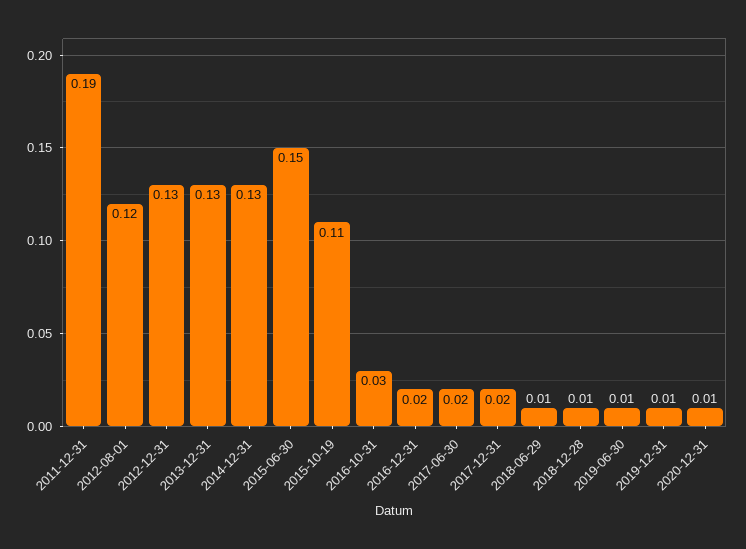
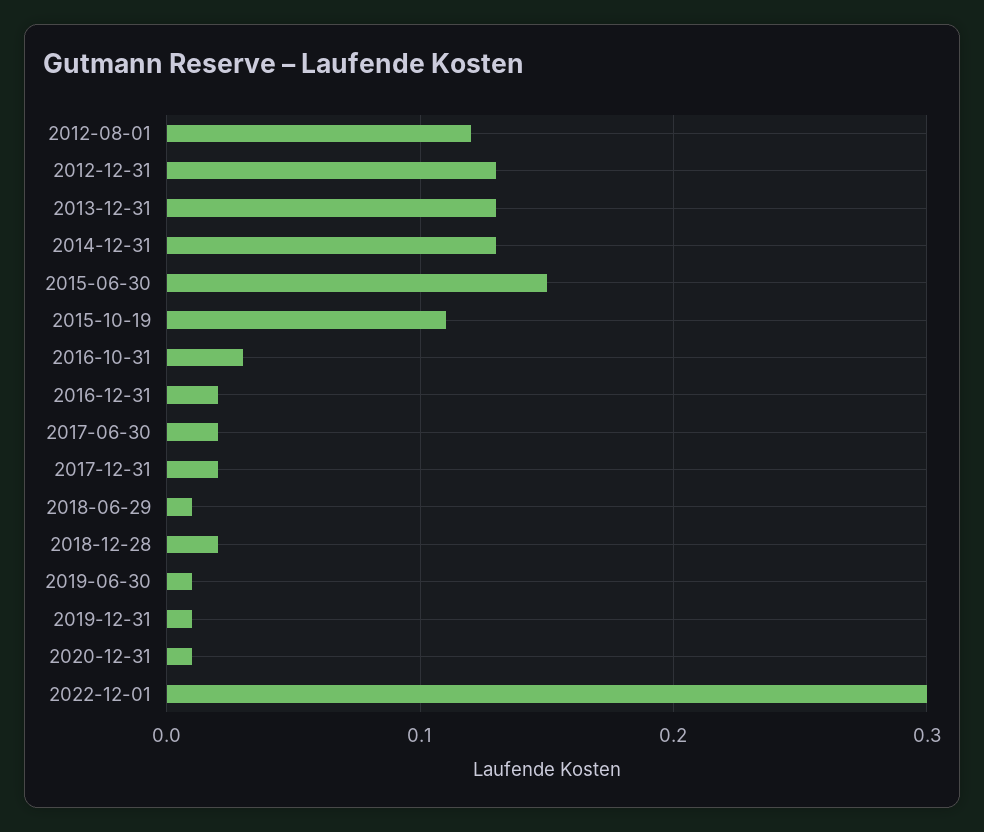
2011-12-31: 0.19 -> none
2018-12-28: 0.01 -> 0.02
2022-12-01: none -> 0.3

